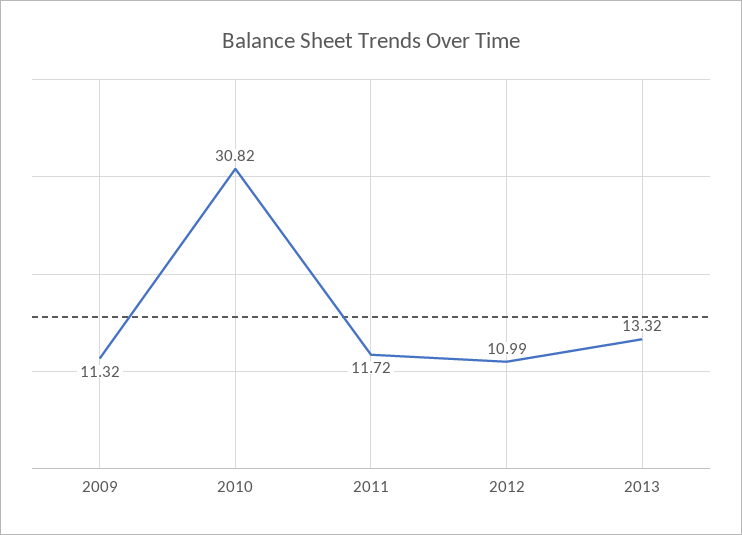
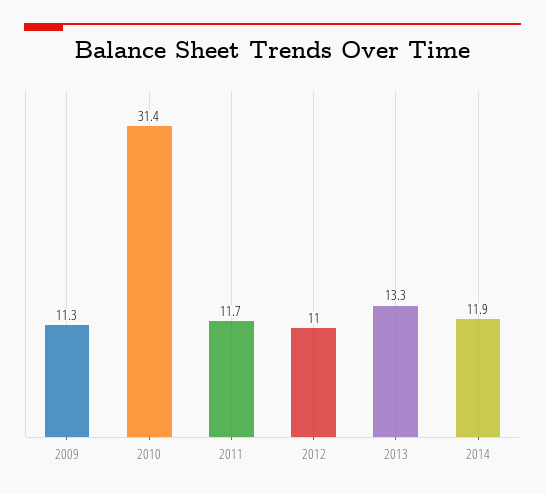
2010: 30.82 -> 31.4
2014: none -> 11.9

